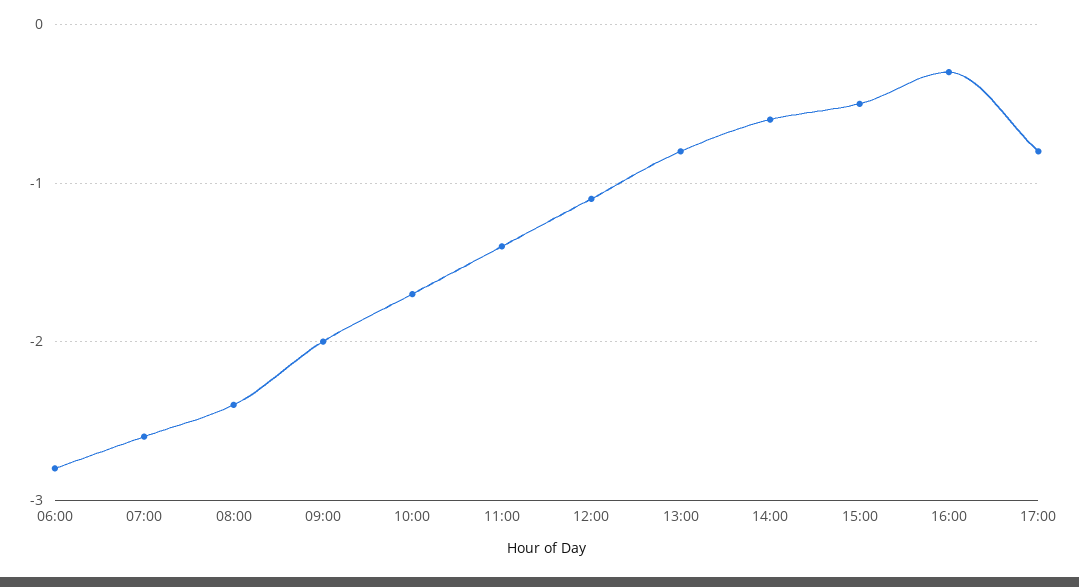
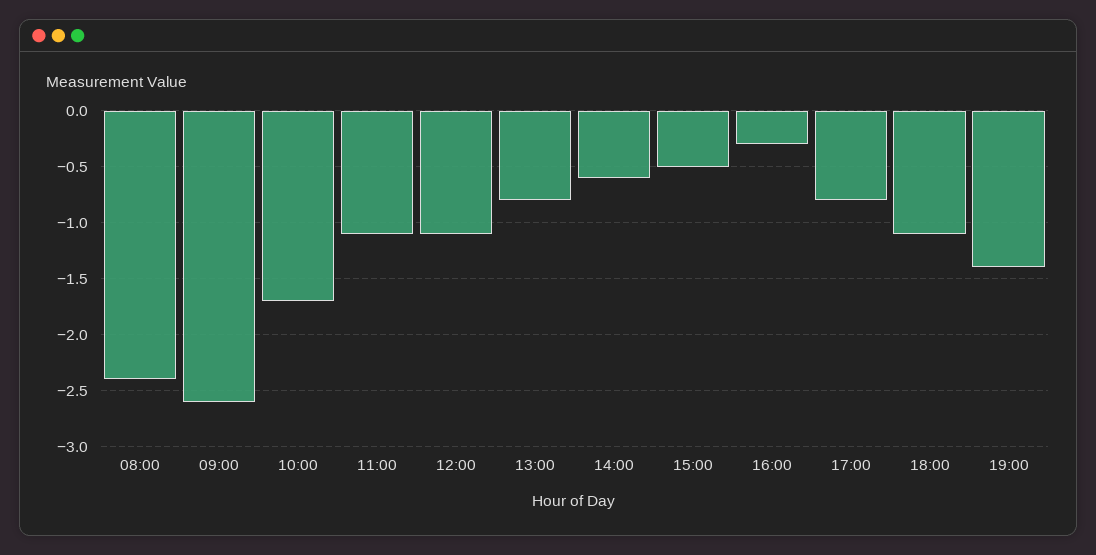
06:00: -2.8 -> none
07:00: -2.6 -> none
09:00: -2 -> -2.6
11:00: -1.4 -> -1.1
18:00: none -> -1.1
19:00: none -> -1.4

